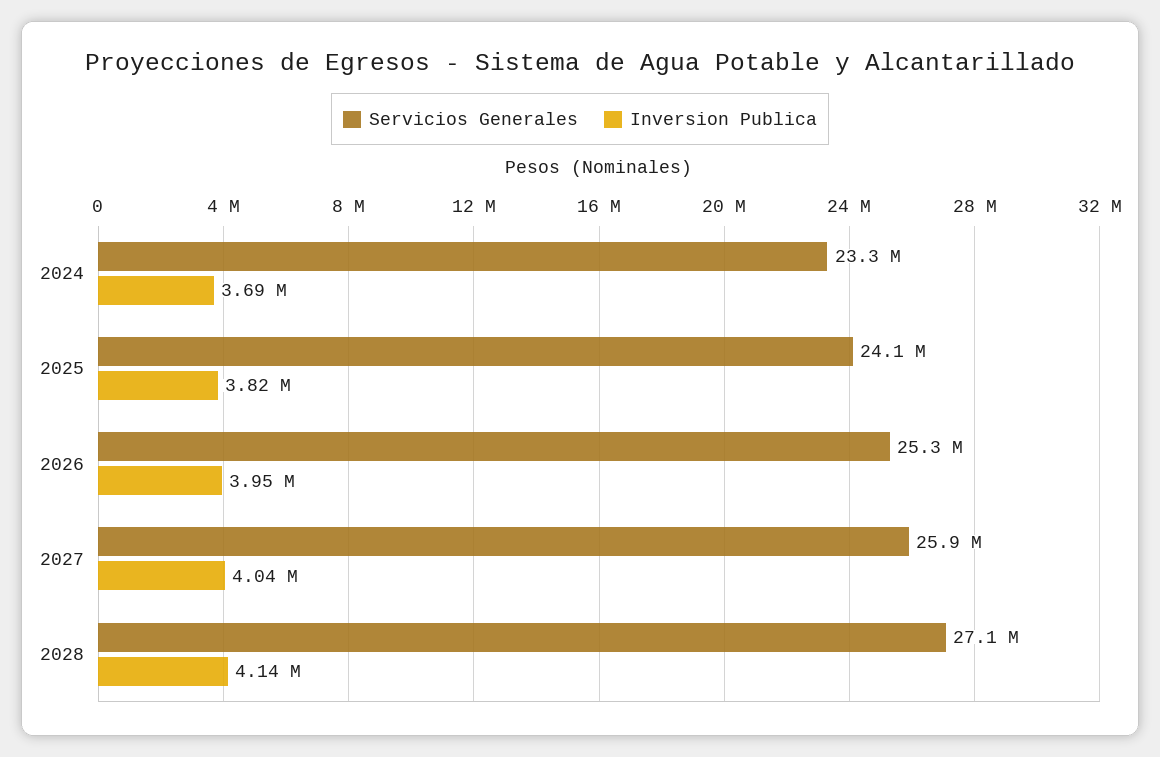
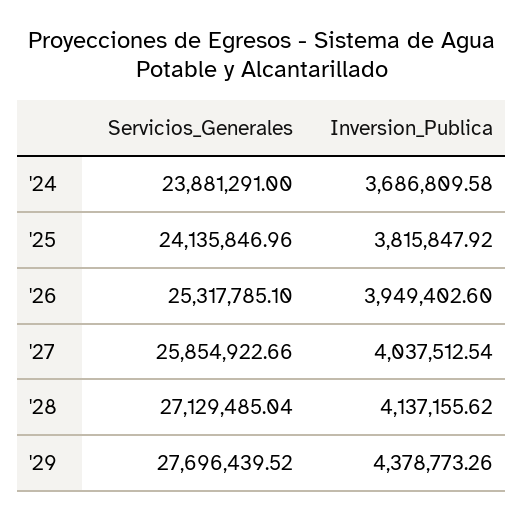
Servicios Generales, 2024: 23300000 -> 23881291
Servicios Generales, '29: none -> 27696439.52
Inversion Publica, '29: none -> 4378773.26

